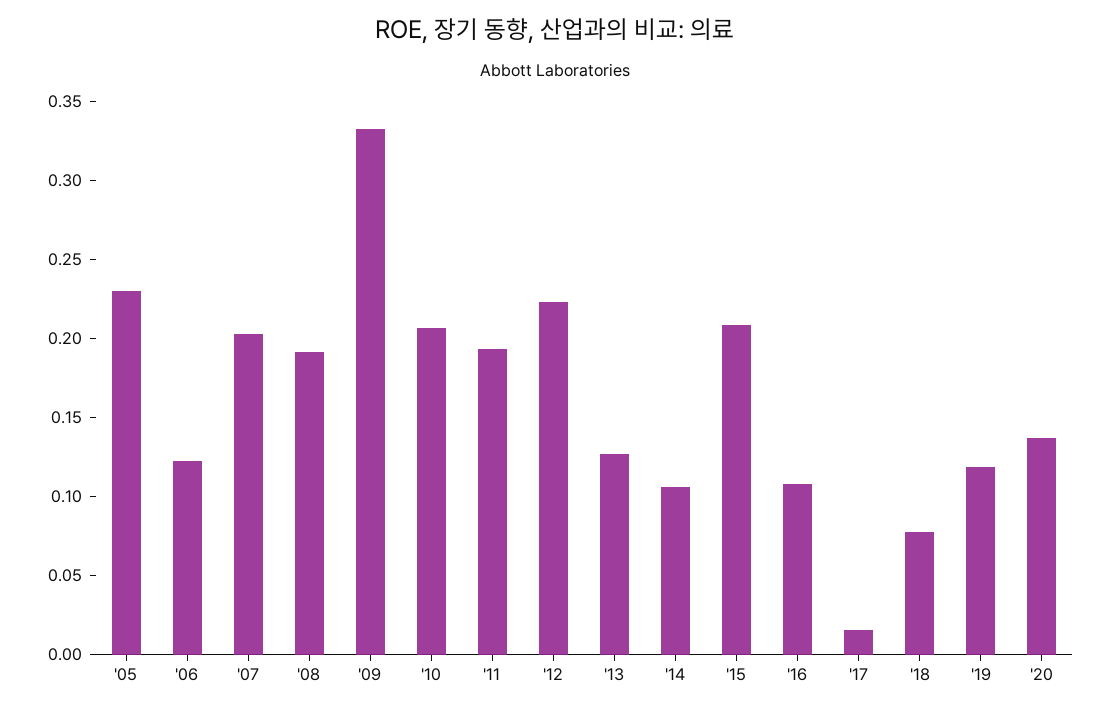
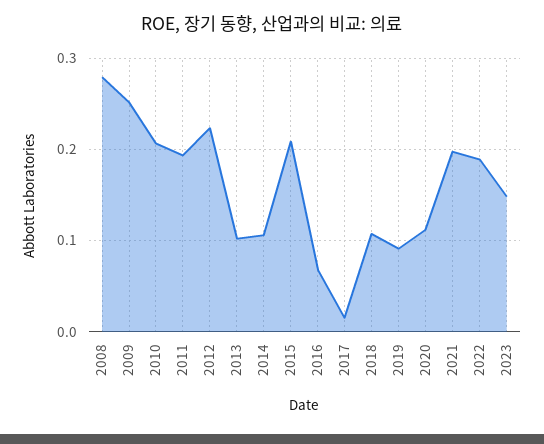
'05: 0.23 -> none
'06: 0.12 -> none
'07: 0.2 -> none
'08: 0.19 -> 0.28
'09: 0.33 -> 0.25
'13: 0.13 -> 0.1
'16: 0.11 -> 0.07
'18: 0.08 -> 0.11
'19: 0.12 -> 0.09
'20: 0.14 -> 0.11
2021: none -> 0.2
2022: none -> 0.19
2023: none -> 0.15

